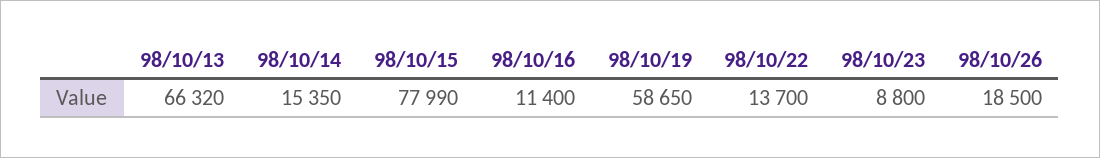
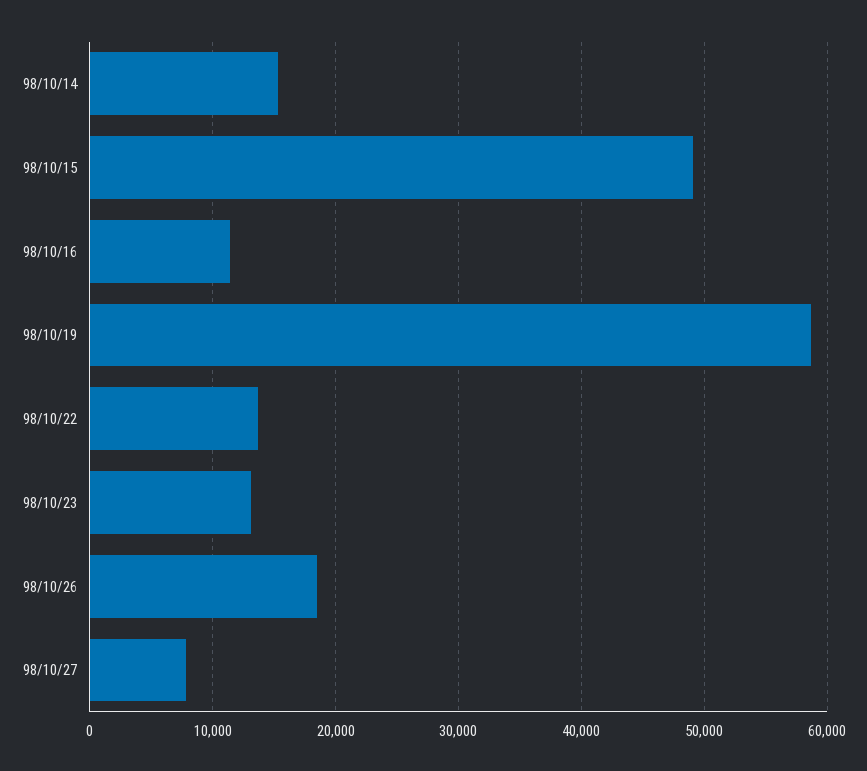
98/10/13: 66320 -> none
98/10/15: 77990 -> 49000
98/10/23: 8800 -> 13000
98/10/27: none -> 8000

